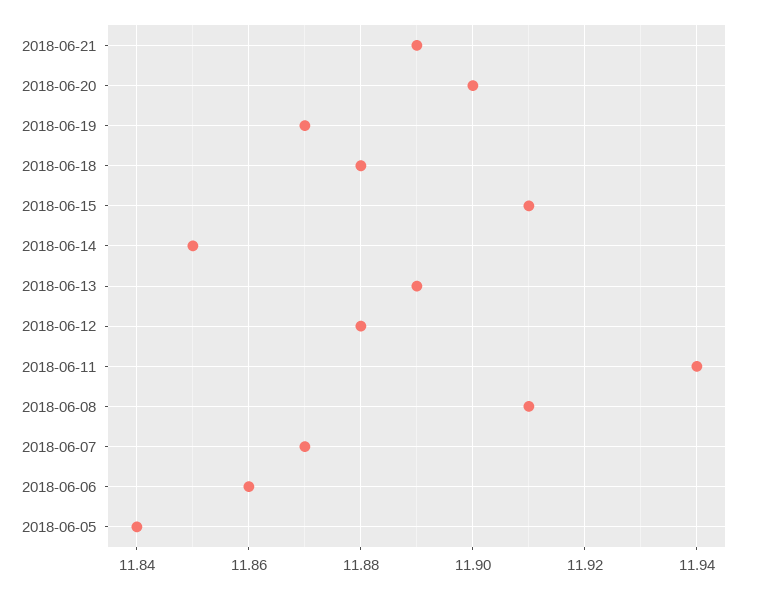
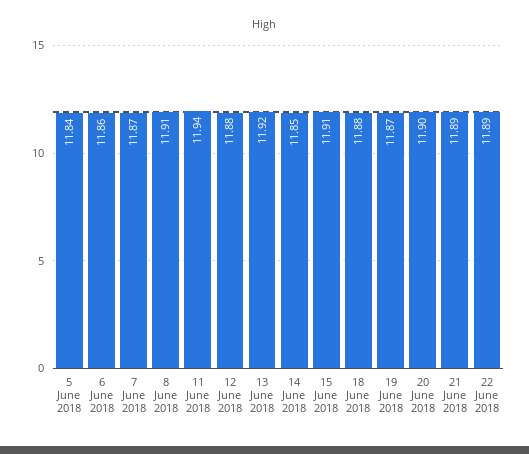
2018-06-13: 11.89 -> 11.92
22 June 2018: none -> 11.89

